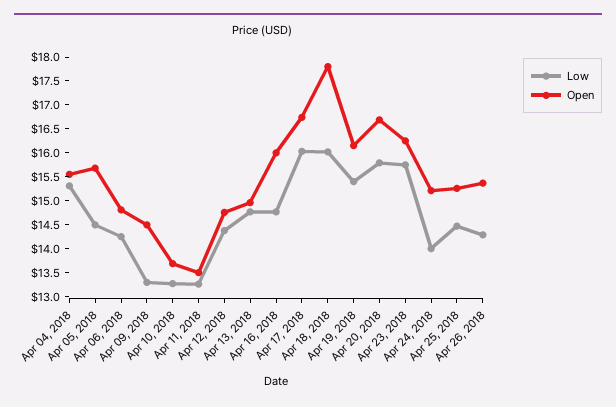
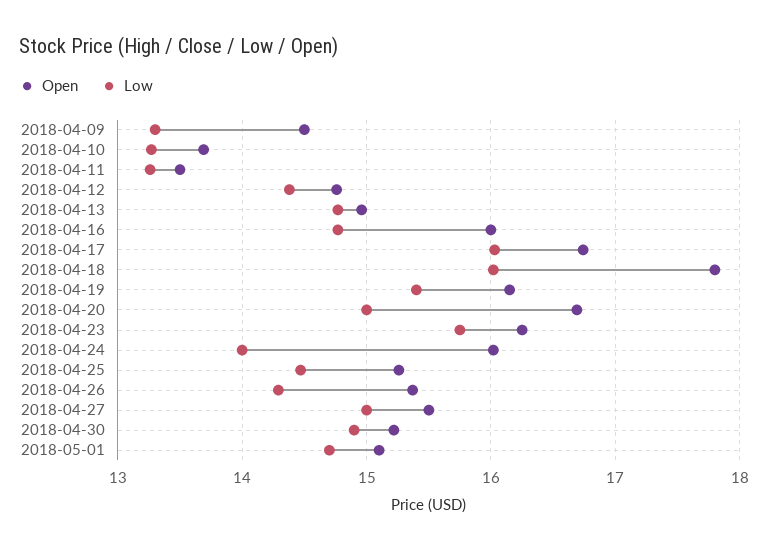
Low, Apr 04, 2018: 15.25 -> none
Open, Apr 04, 2018: 15.5 -> none
Low, Apr 05, 2018: 14.5 -> none
Open, Apr 05, 2018: 15.75 -> none
Low, Apr 06, 2018: 14.25 -> none
Open, Apr 06, 2018: 14.75 -> none
Low, Apr 20, 2018: 15.75 -> 15
Open, Apr 24, 2018: 15.25 -> 16
Open, 2018-04-27: none -> 15.5
Low, 2018-04-27: none -> 15
Open, 2018-04-30: none -> 15.2
Low, 2018-04-30: none -> 14.9
Open, 2018-05-01: none -> 15.1
Low, 2018-05-01: none -> 14.7

